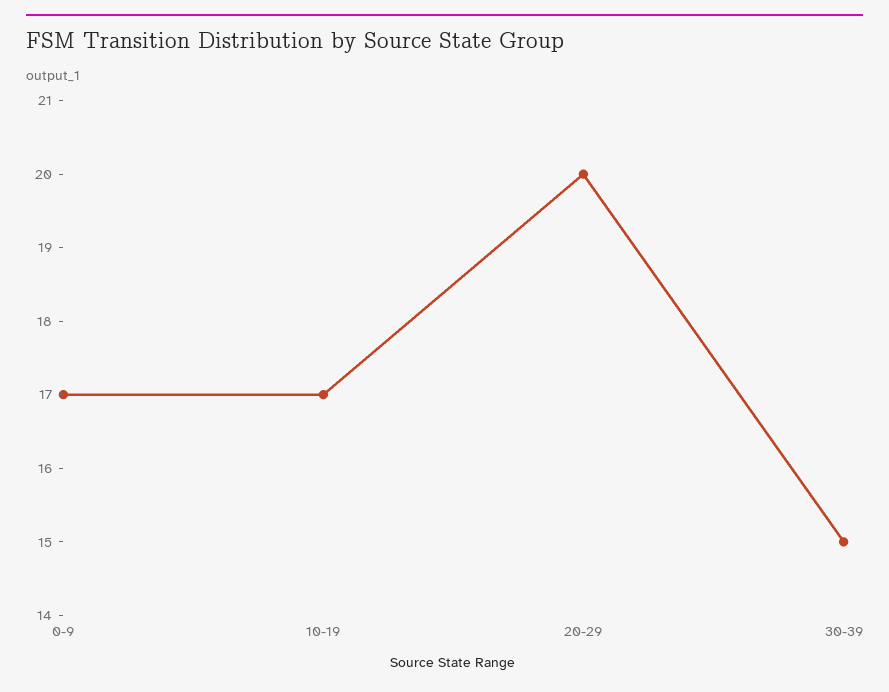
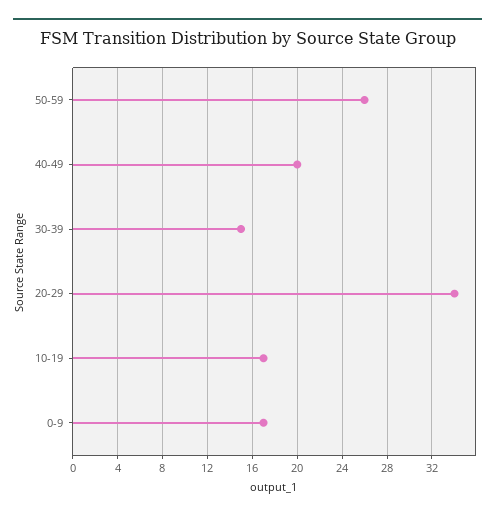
20-29: 20 -> 34
50-59: none -> 26
40-49: none -> 20

